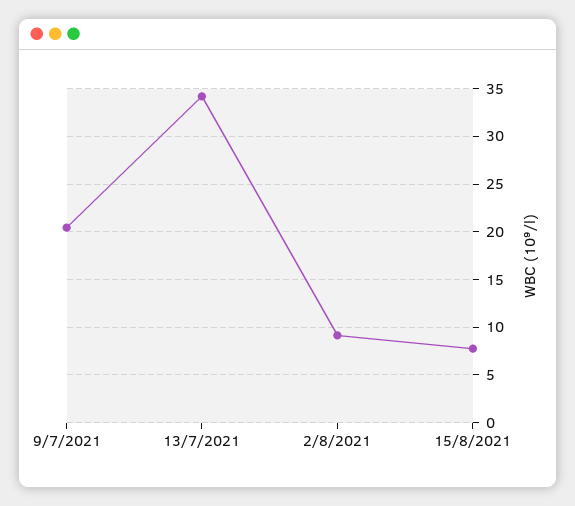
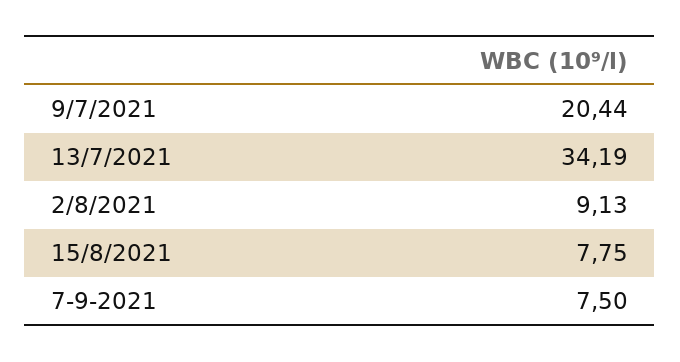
7-9-2021: none -> 7.5

